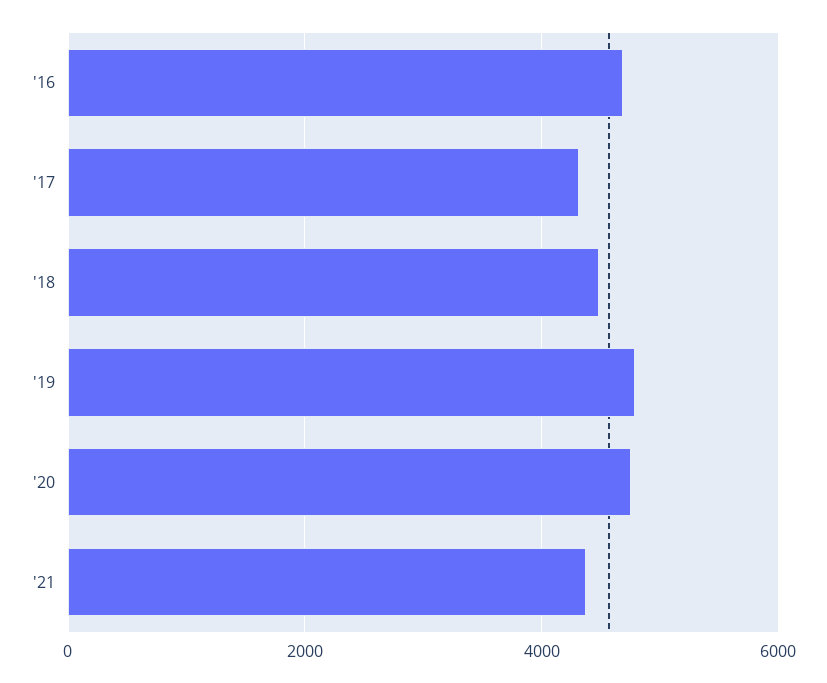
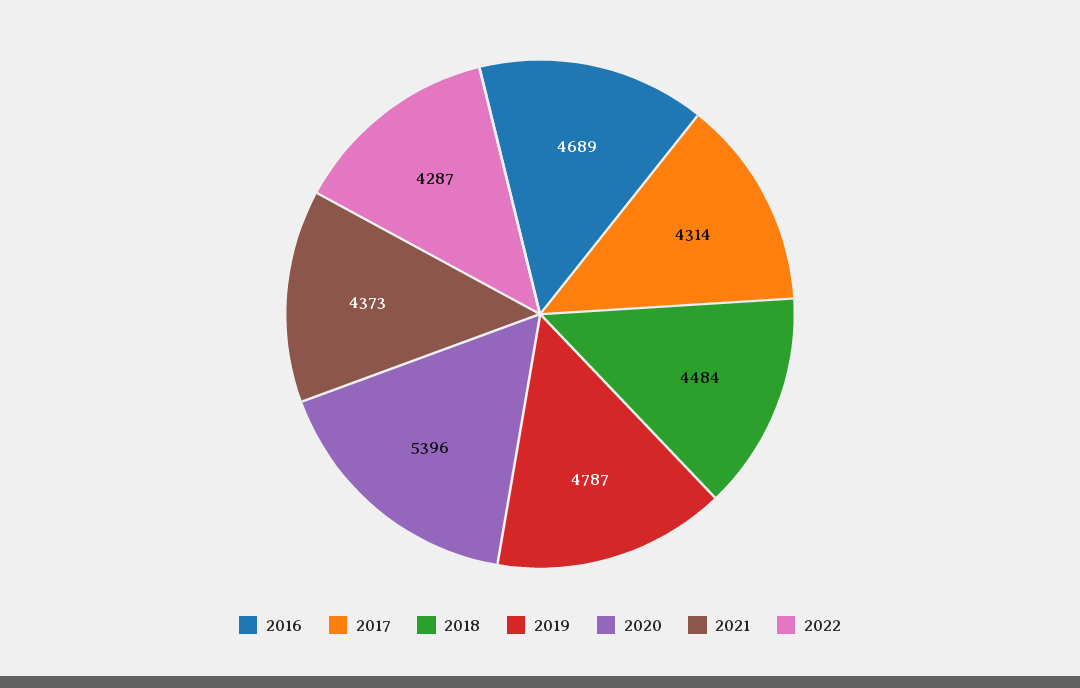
'20: 4800 -> 5396
2022: none -> 4287

